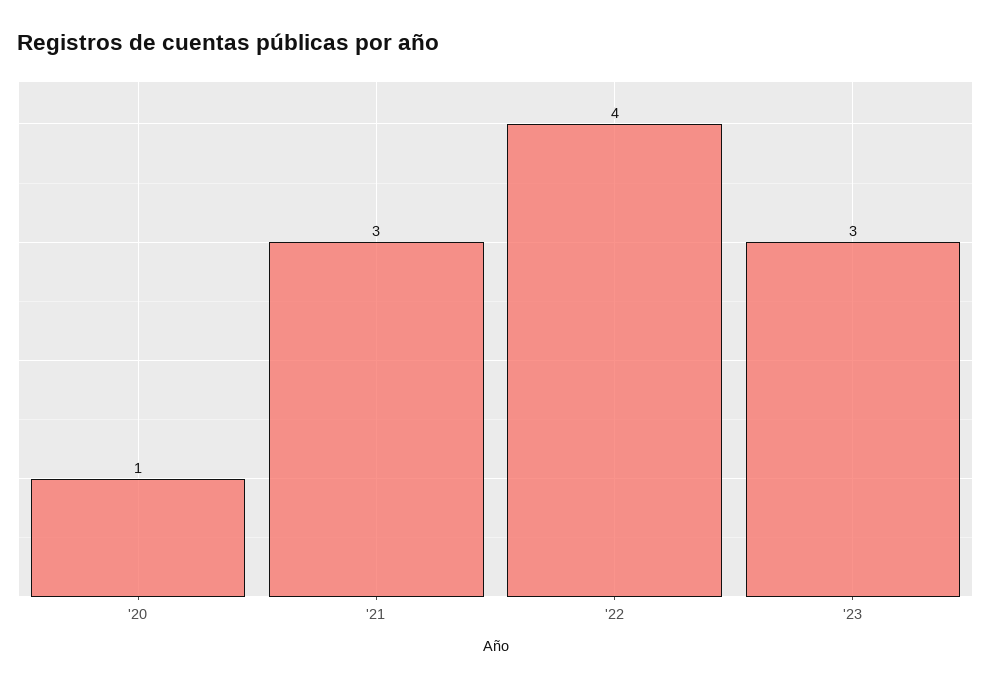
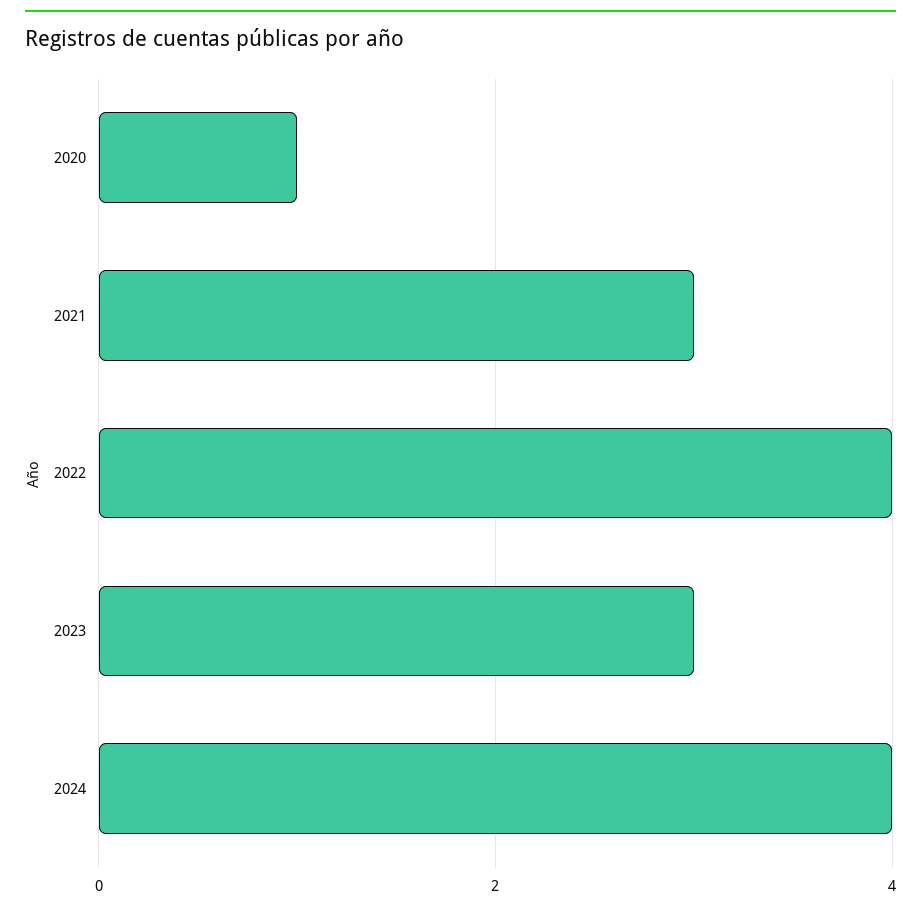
2024: none -> 4

